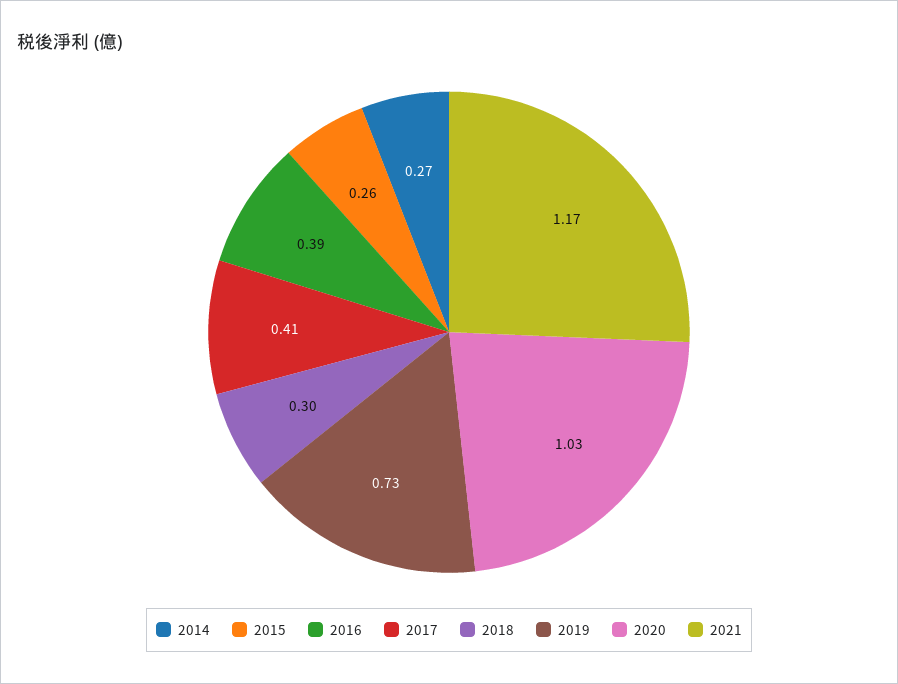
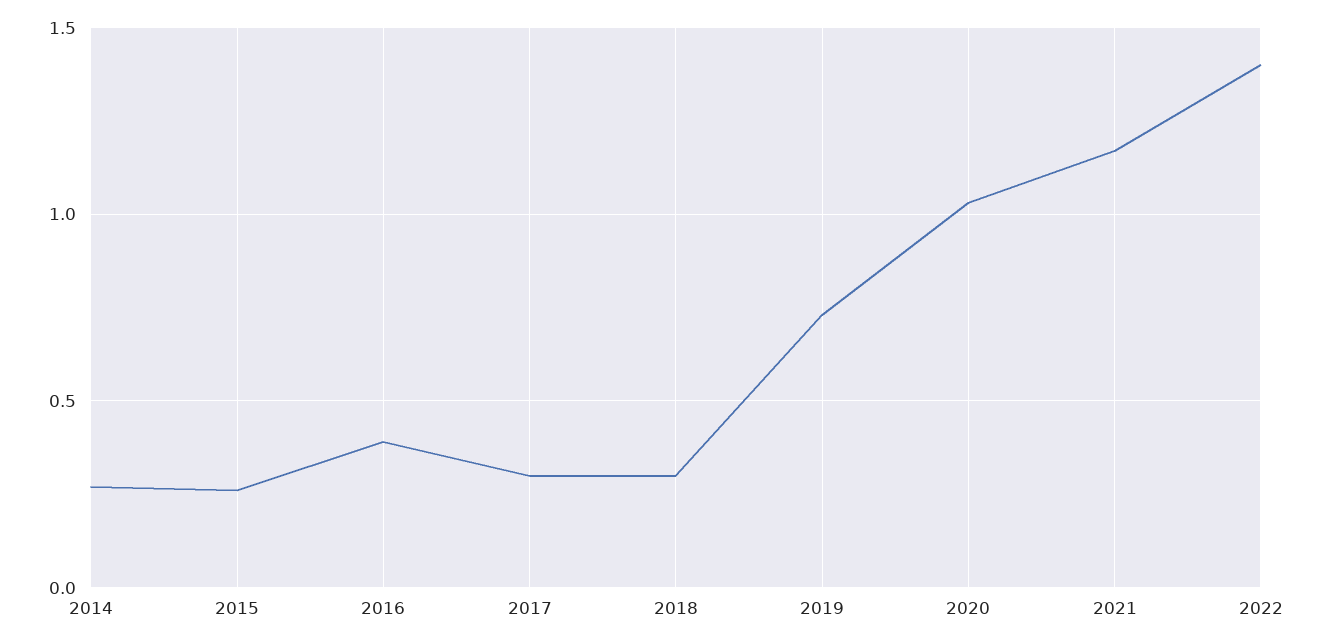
2017: 0.41 -> 0.3
2022: none -> 1.4

